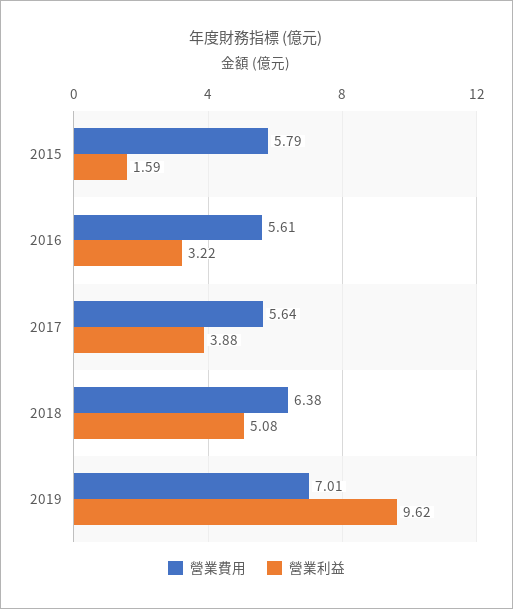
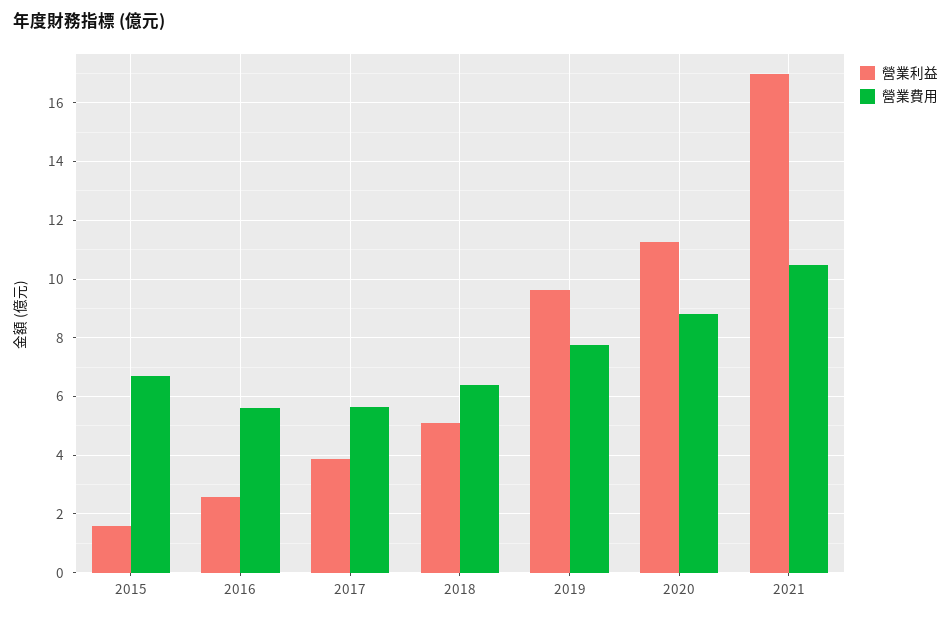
營業費用, 2015: 5.79 -> 6.75
營業利益, 2016: 3.22 -> 2.5
營業費用, 2019: 7.01 -> 7.75
營業利益, 2020: none -> 11.25
營業費用, 2020: none -> 8.75
營業利益, 2021: none -> 17
營業費用, 2021: none -> 10.5

